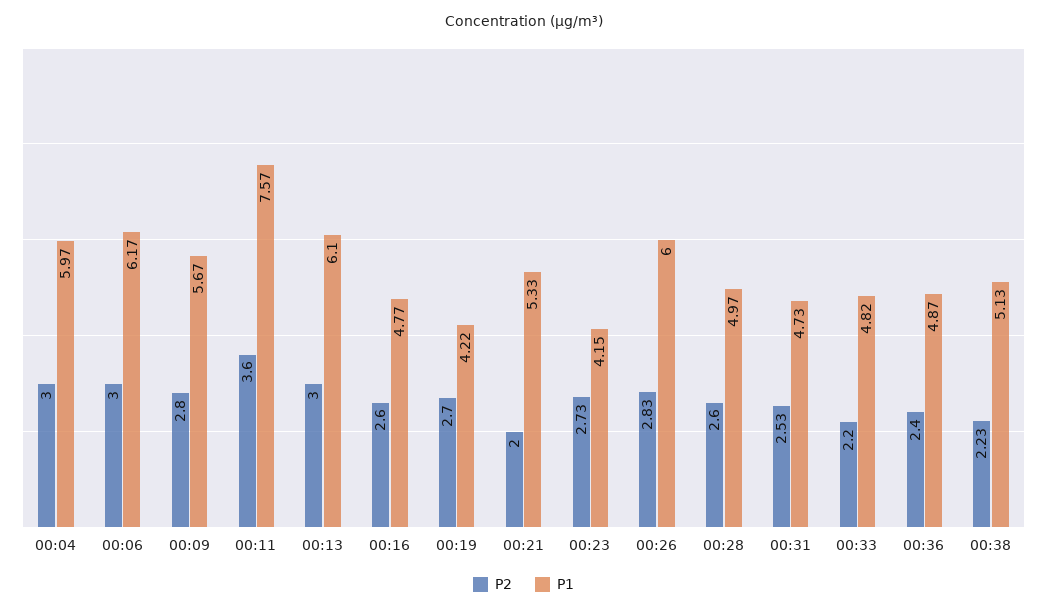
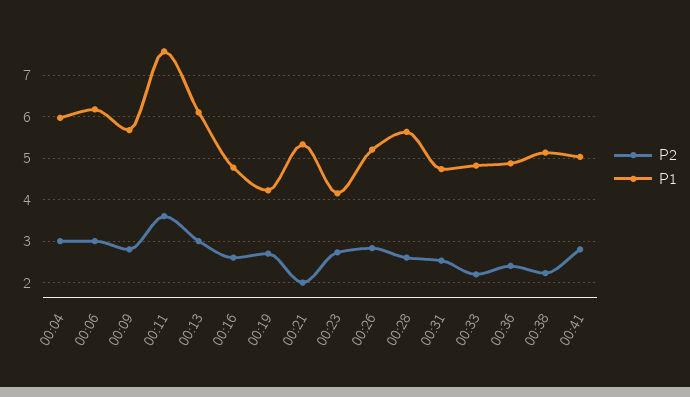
P1, 00:26: 6 -> 5.2
P1, 00:28: 4.97 -> 5.6
P2, 00:41: none -> 2.8
P1, 00:41: none -> 5

